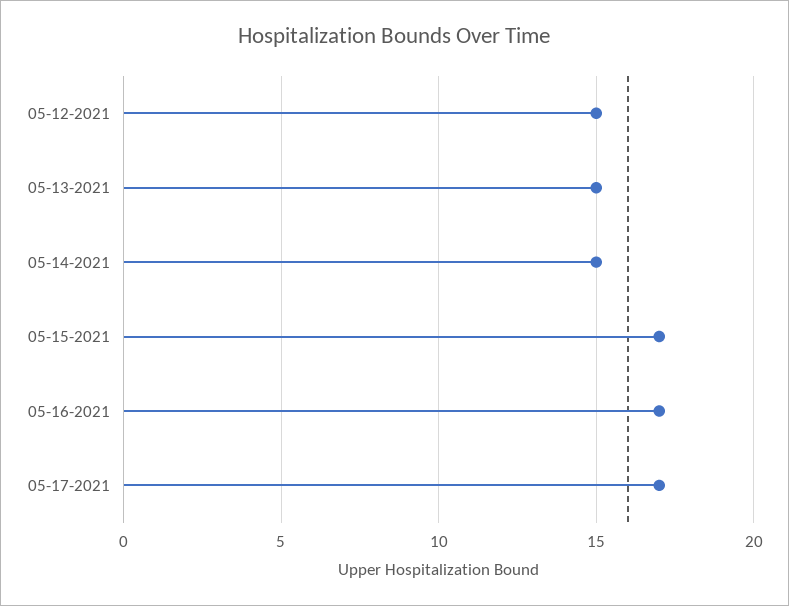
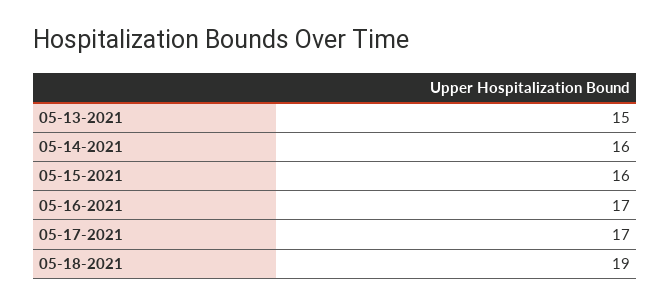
05-12-2021: 15 -> none
05-14-2021: 15 -> 16
05-15-2021: 17 -> 16
05-18-2021: none -> 19

